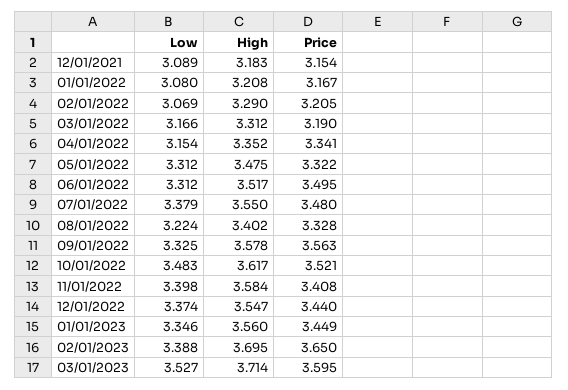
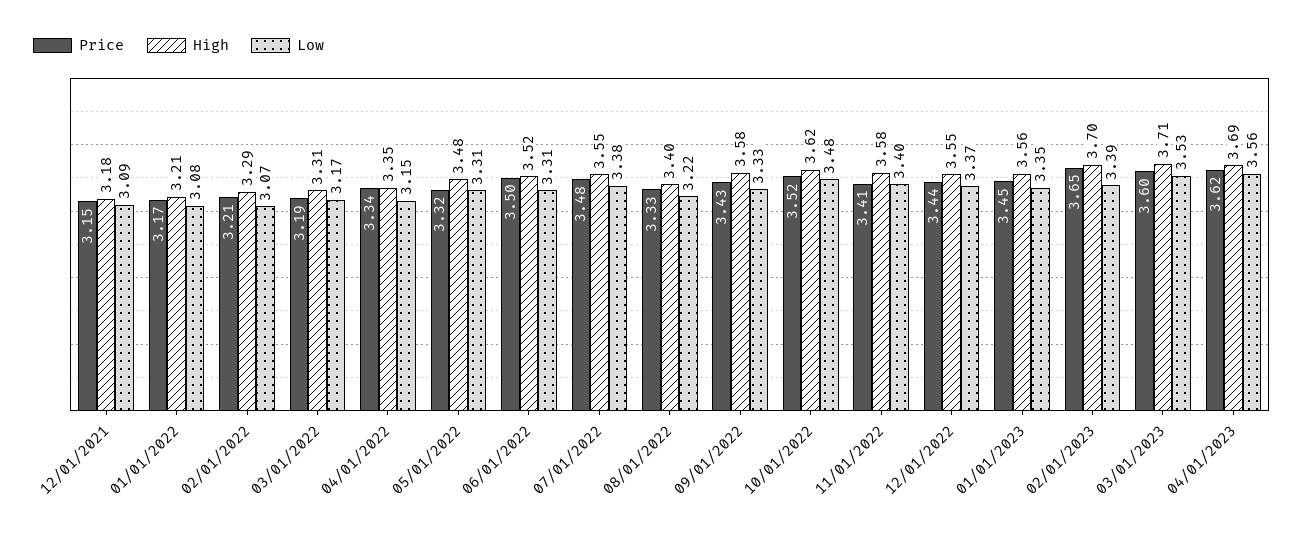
Price, 09/01/2022: 3.563 -> 3.43
Price, 04/01/2023: none -> 3.62
High, 04/01/2023: none -> 3.69
Low, 04/01/2023: none -> 3.56

